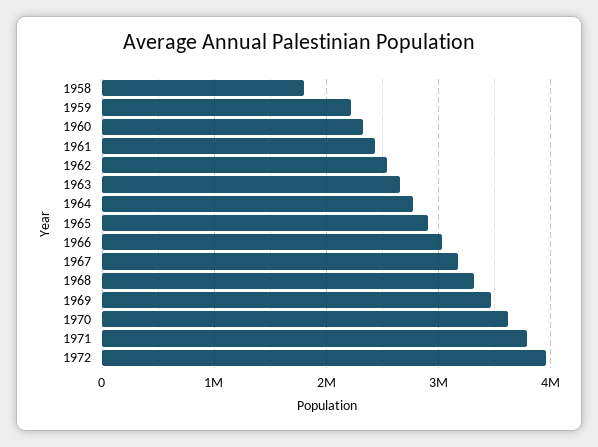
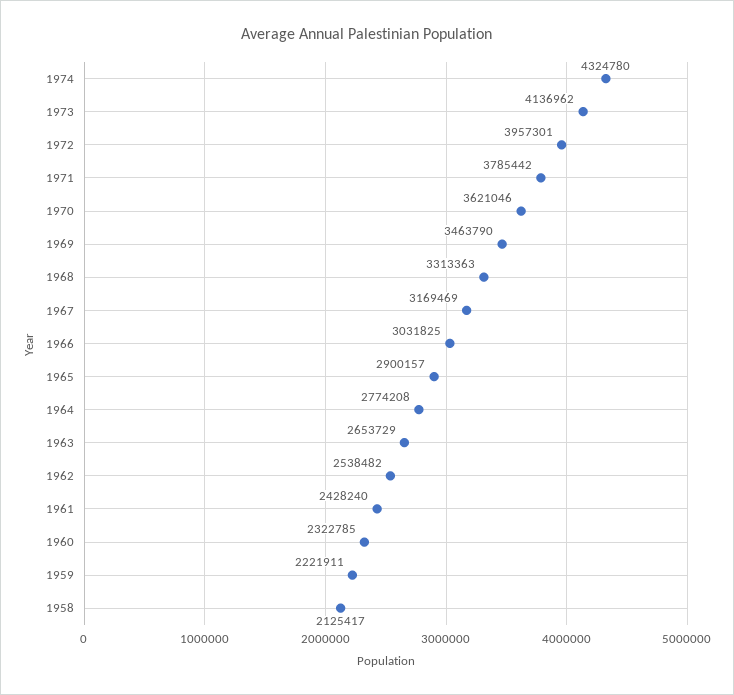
1958: 1800000 -> 2125417
1974: none -> 4324780
1973: none -> 4136962

